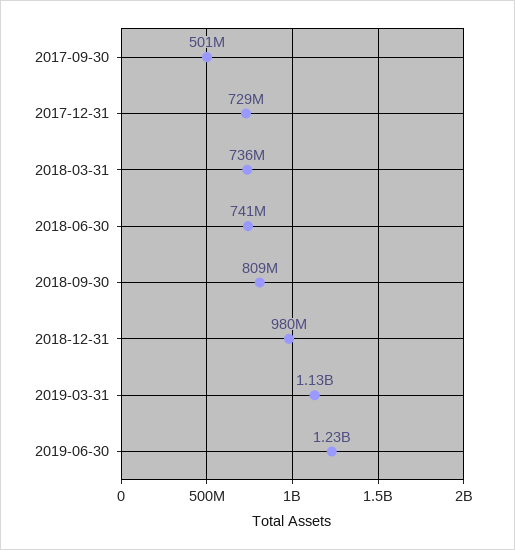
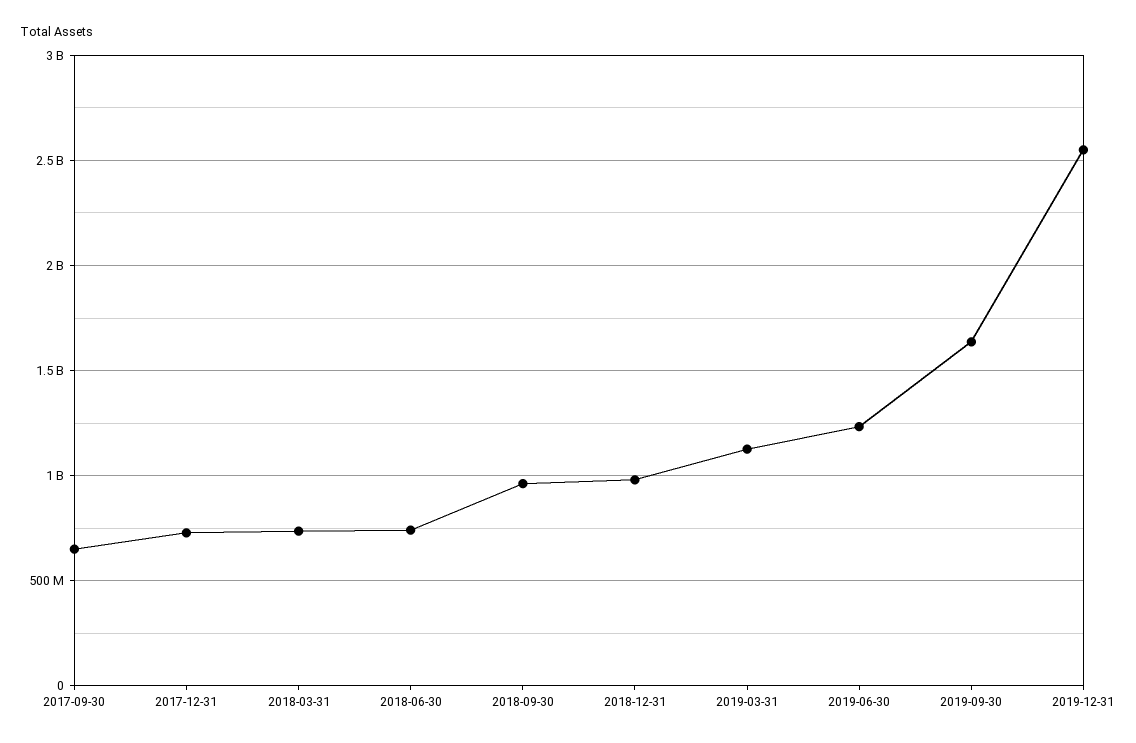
2017-09-30: 501000000 -> 650000000
2018-09-30: 809000000 -> 950000000
2019-09-30: none -> 1650000000
2019-12-31: none -> 2550000000

